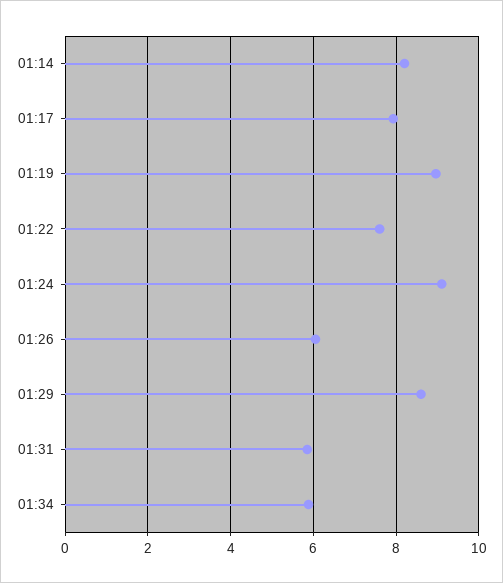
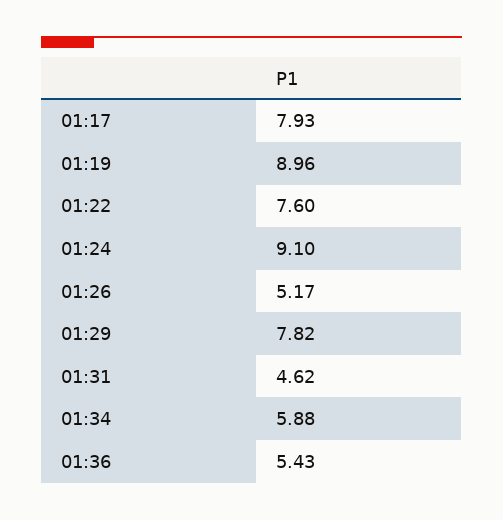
01:14: 8.2 -> none
01:26: 6 -> 5.17
01:29: 8.6 -> 7.82
01:31: 5.8 -> 4.62
01:36: none -> 5.43

